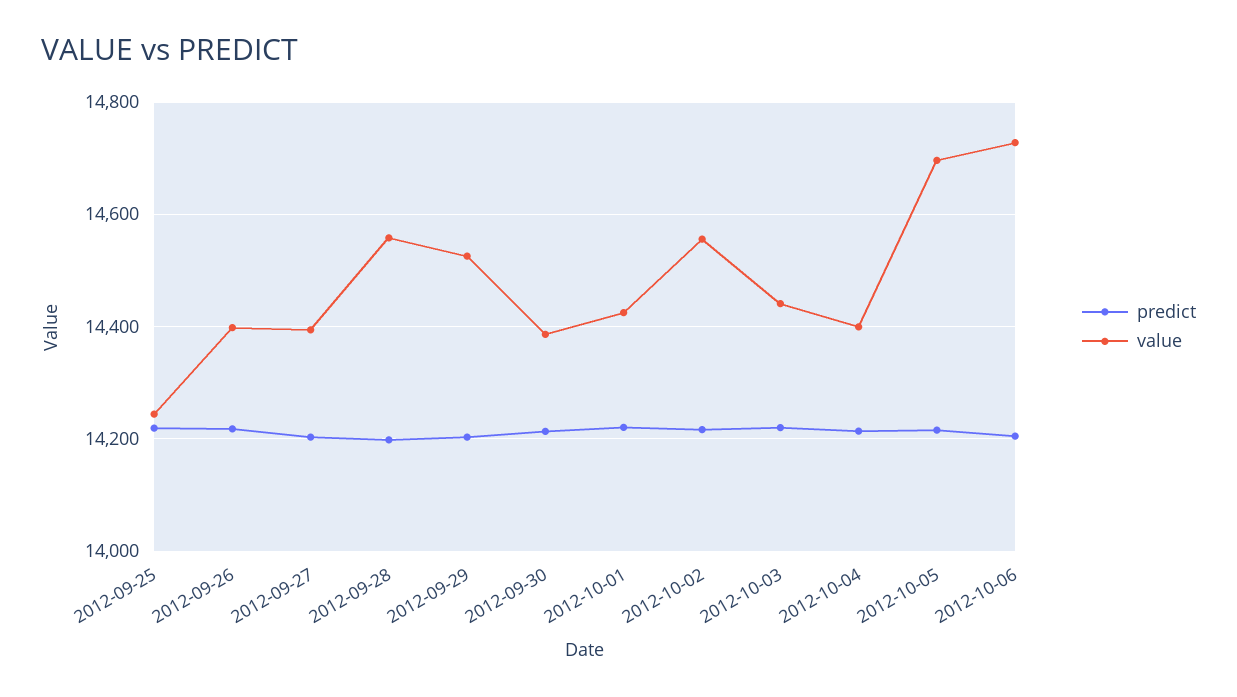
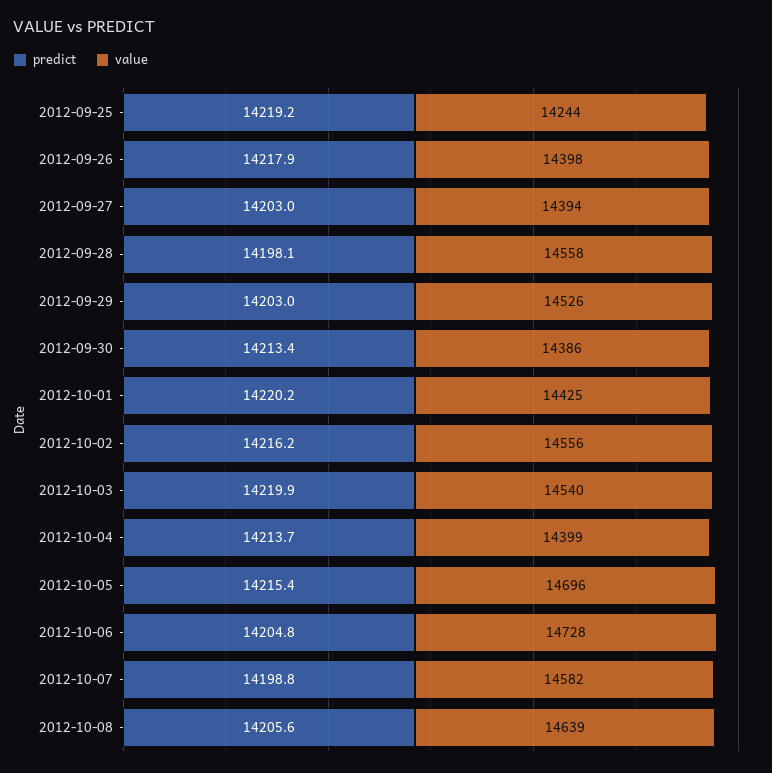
value, 2012-10-03: 14440 -> 14540
predict, 2012-10-07: none -> 14198.8
value, 2012-10-07: none -> 14582
predict, 2012-10-08: none -> 14205.6
value, 2012-10-08: none -> 14639

